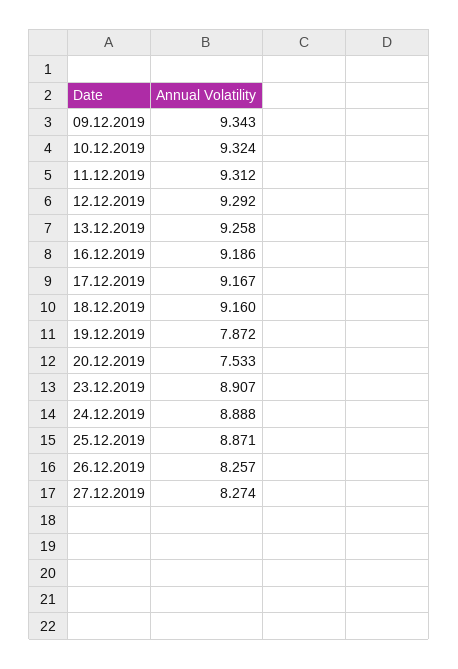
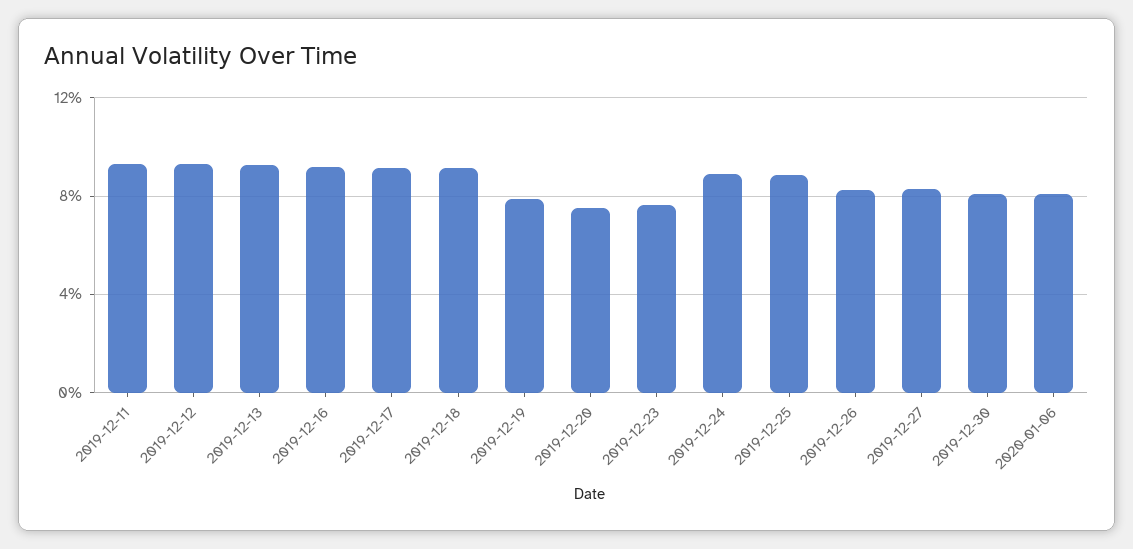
09.12.2019: 9.343 -> none
10.12.2019: 9.324 -> none
23.12.2019: 8.907 -> 7.5
2019-12-30: none -> 8
2020-01-06: none -> 8

